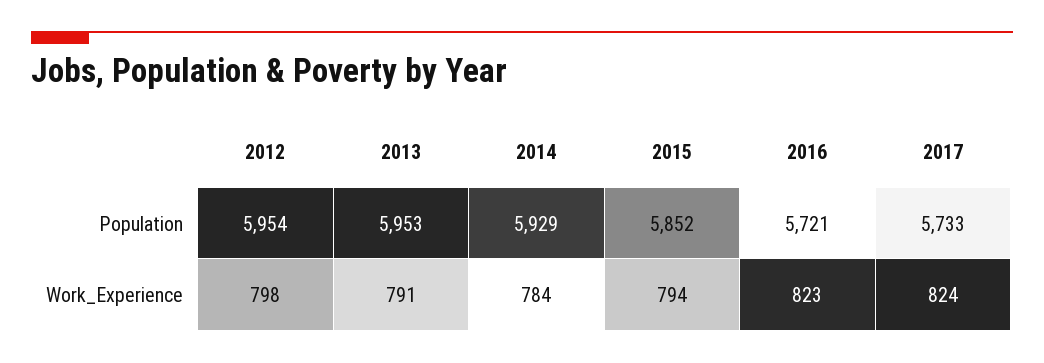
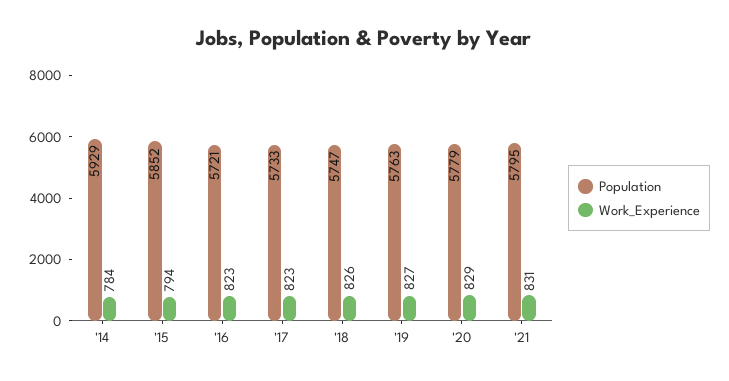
Population, 2012: 5954 -> none
Population, 2013: 5953 -> none
Work_Experience, 2012: 798 -> none
Work_Experience, 2013: 791 -> none
Work_Experience, 2017: 824 -> 823
Population, '18: none -> 5747
Work_Experience, '18: none -> 826
Population, '19: none -> 5763
Work_Experience, '19: none -> 827
Population, '20: none -> 5779
Work_Experience, '20: none -> 829
Population, '21: none -> 5795
Work_Experience, '21: none -> 831

